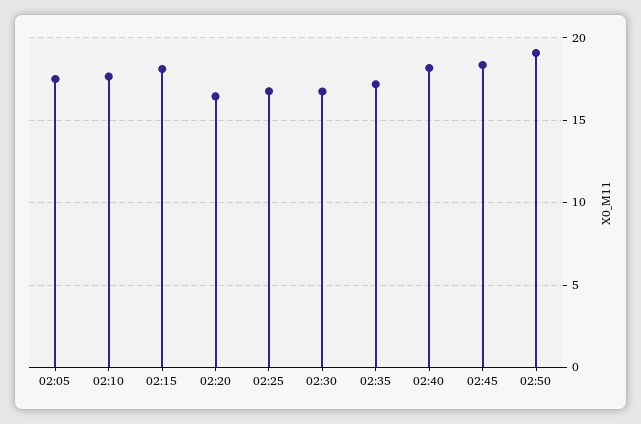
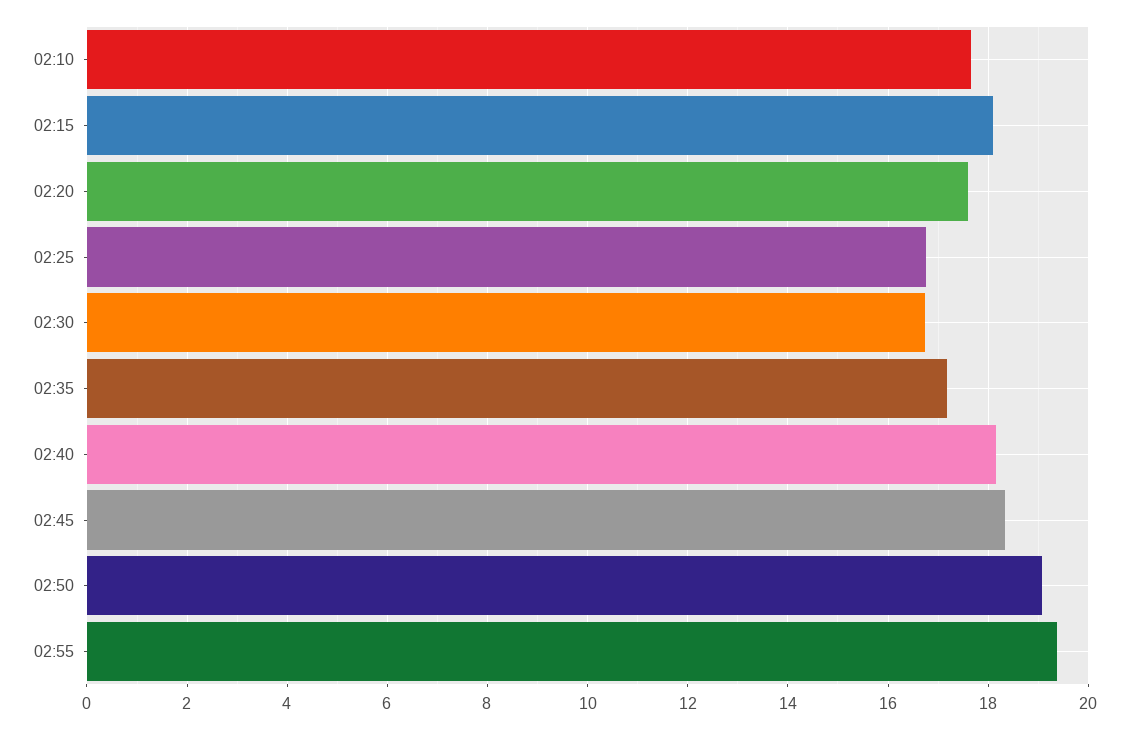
02:05: 17.5 -> none
02:20: 16.5 -> 17.6
02:55: none -> 19.4

